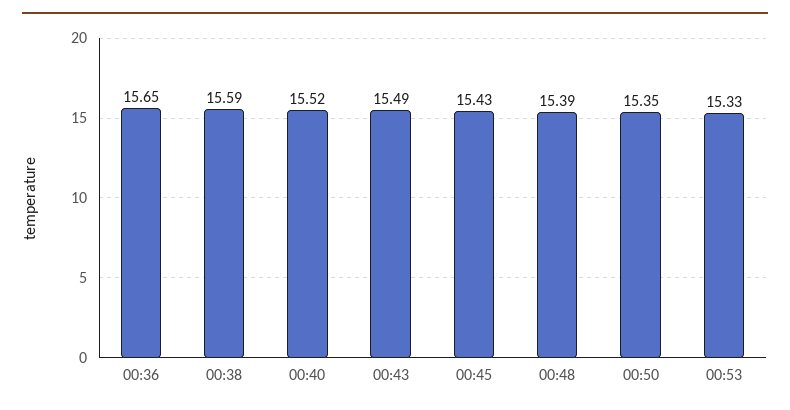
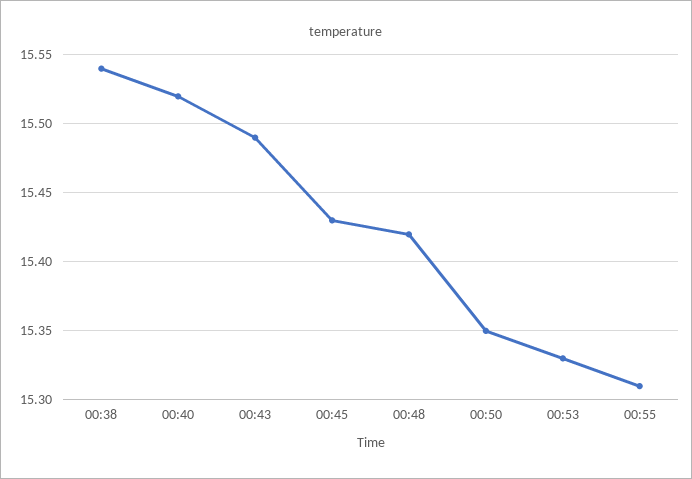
00:36: 15.65 -> none
00:38: 15.59 -> 15.54
00:48: 15.39 -> 15.42
00:55: none -> 15.31

